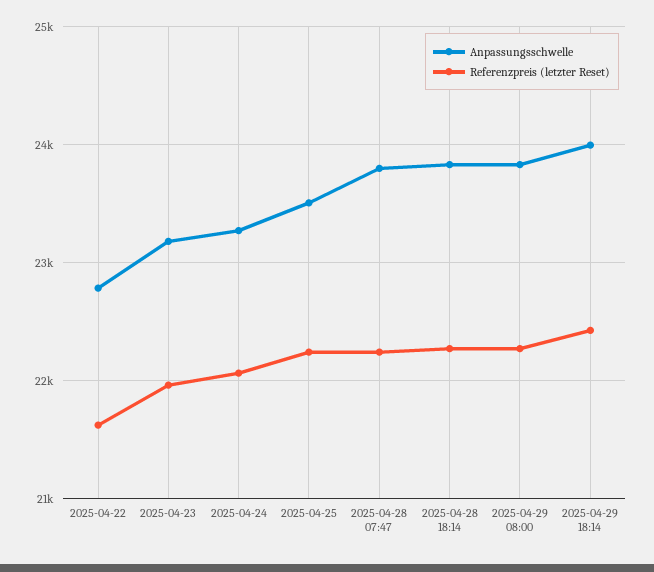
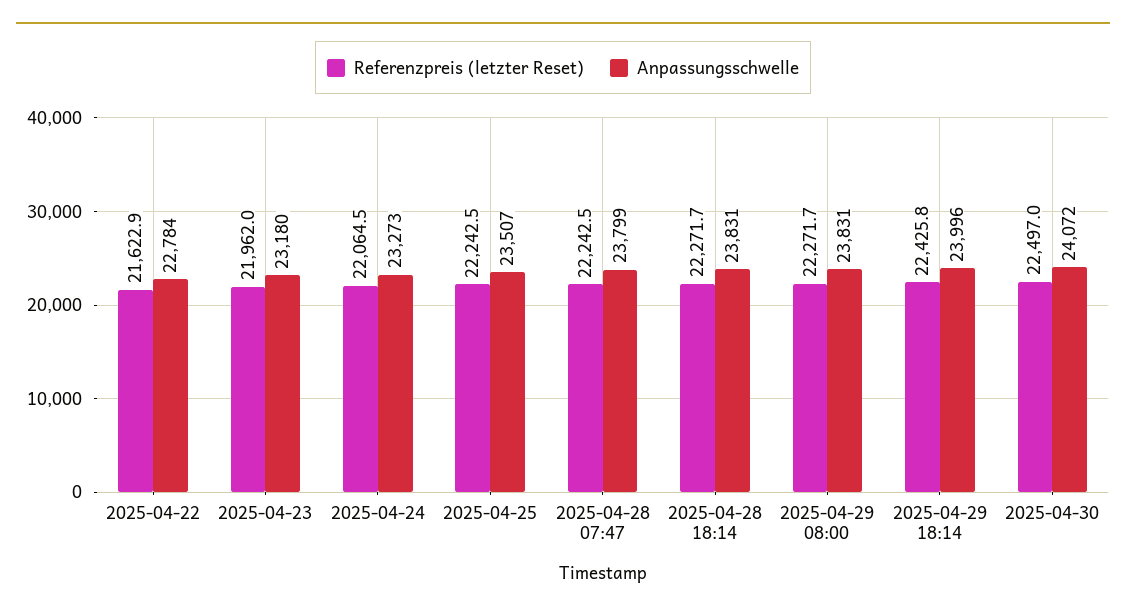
Referenzpreis (letzter Reset), 2025-04-30: none -> 22497
Anpassungsschwelle, 2025-04-30: none -> 24072

